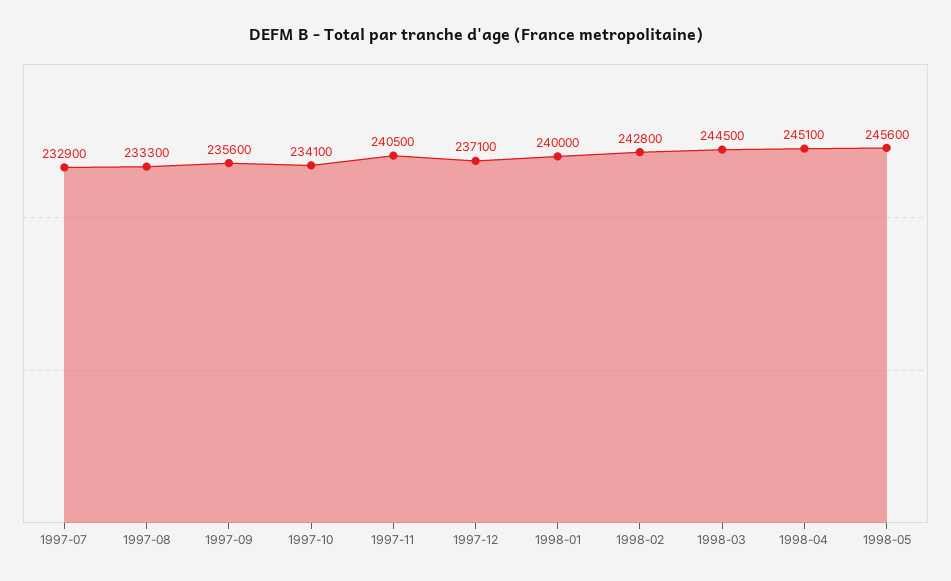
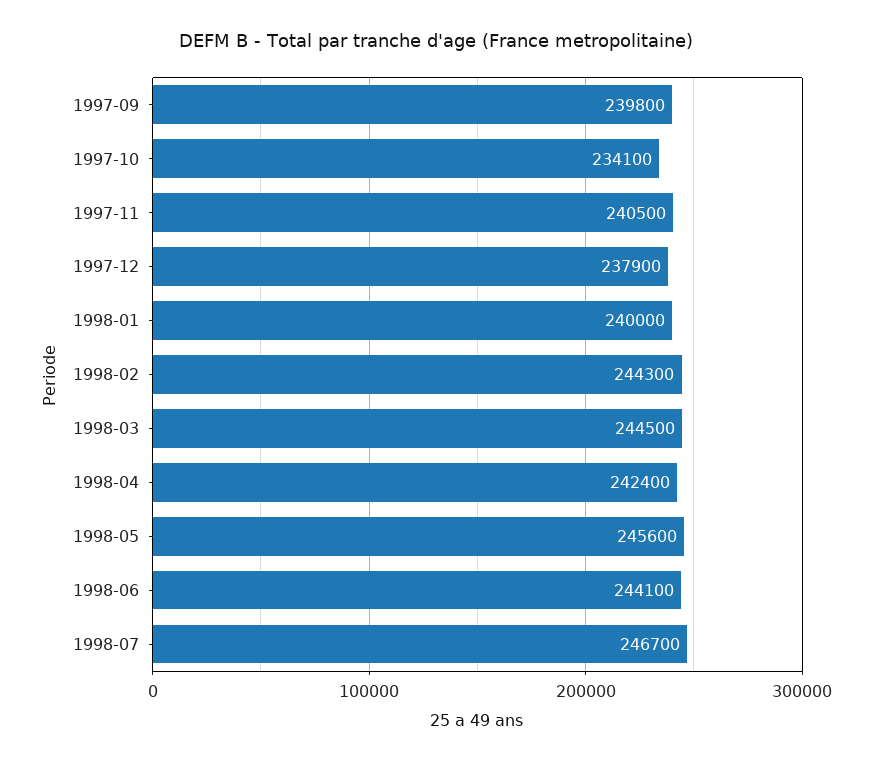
1997-07: 232900 -> none
1997-08: 233300 -> none
1997-09: 235600 -> 239800
1997-12: 237100 -> 237900
1998-02: 242800 -> 244300
1998-04: 245100 -> 242400
1998-06: none -> 244100
1998-07: none -> 246700

